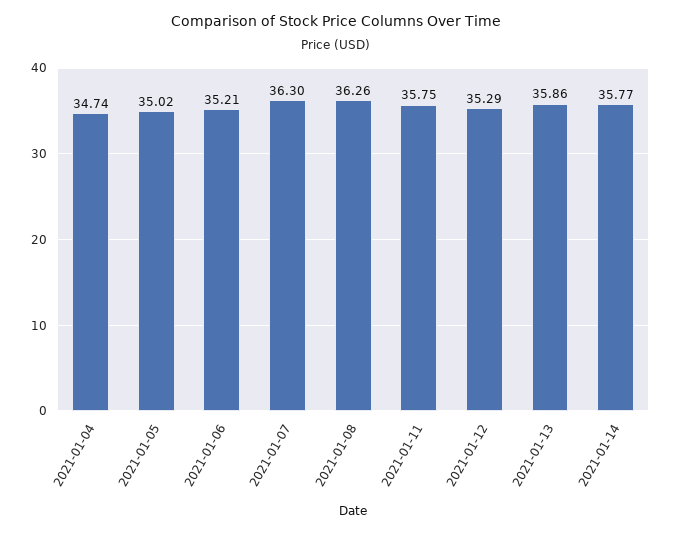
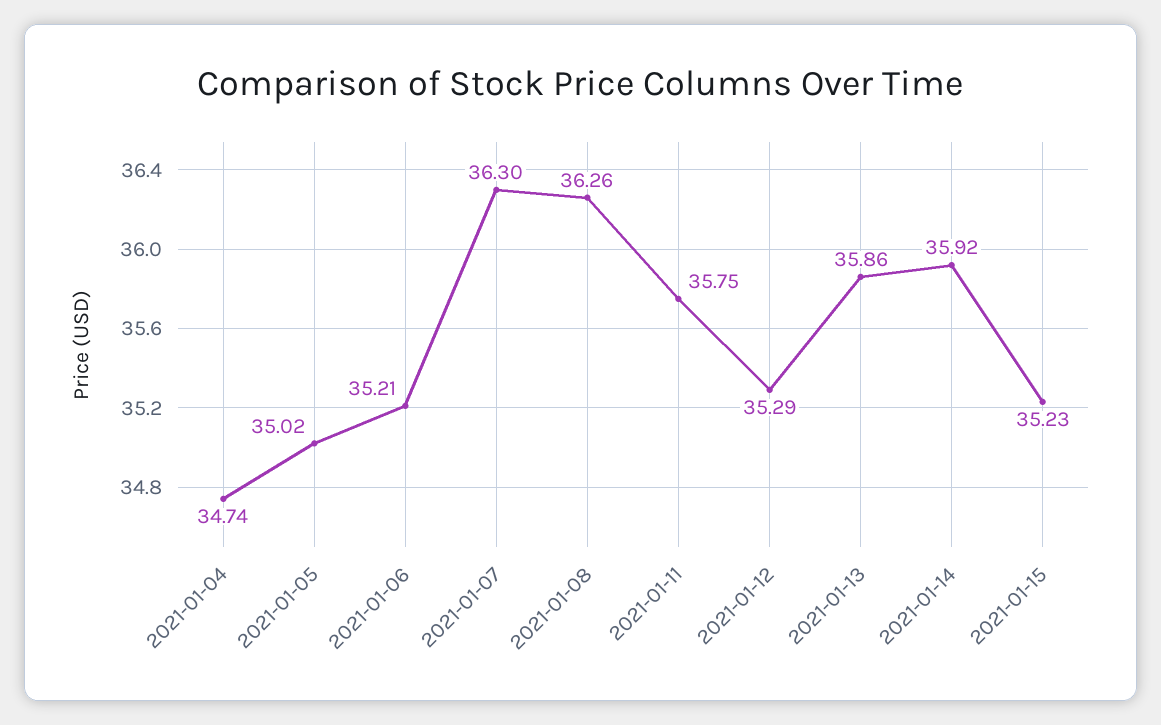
2021-01-14: 35.77 -> 35.92
2021-01-15: none -> 35.23

